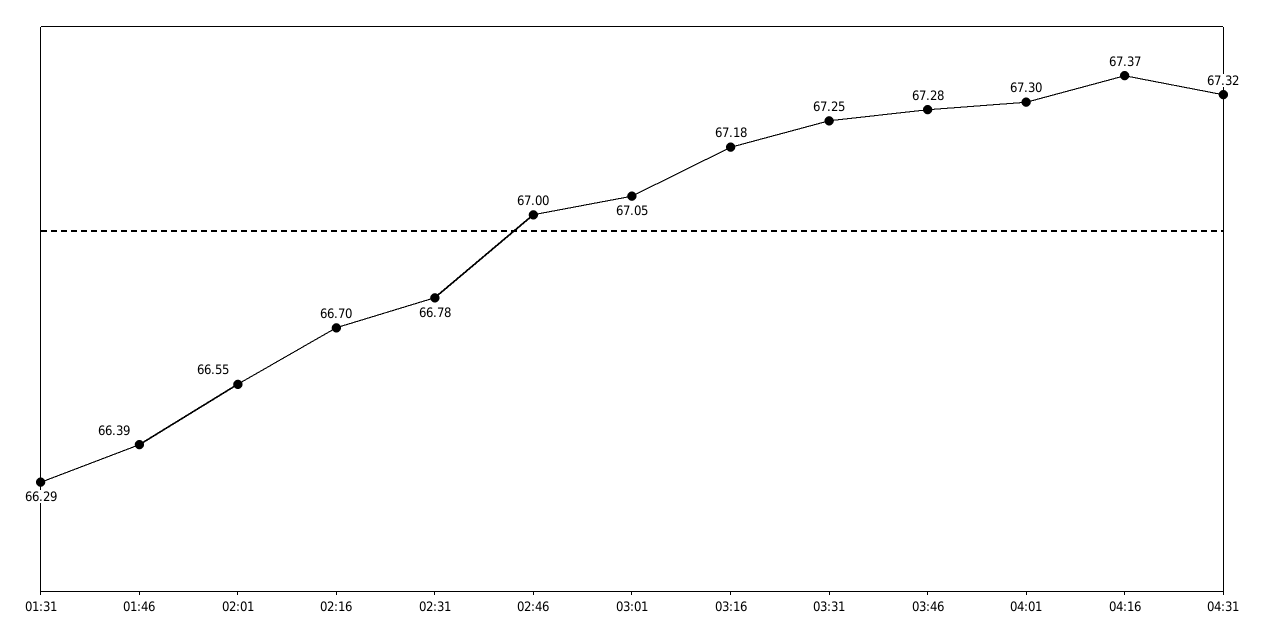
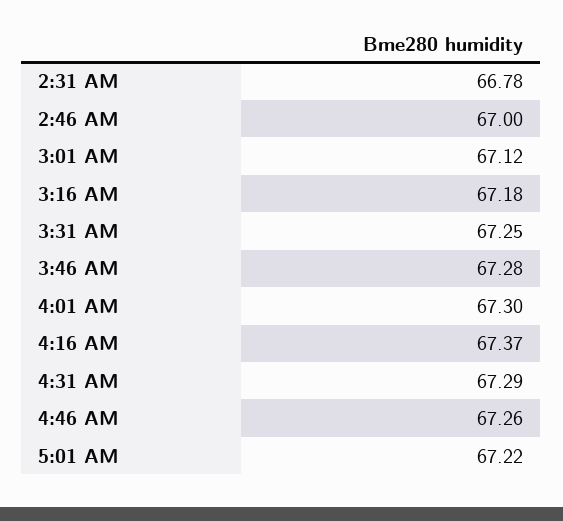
01:31: 66.29 -> none
01:46: 66.39 -> none
02:01: 66.55 -> none
02:16: 66.7 -> none
03:01: 67.05 -> 67.12
04:31: 67.32 -> 67.29
4:46 AM: none -> 67.26
5:01 AM: none -> 67.22

